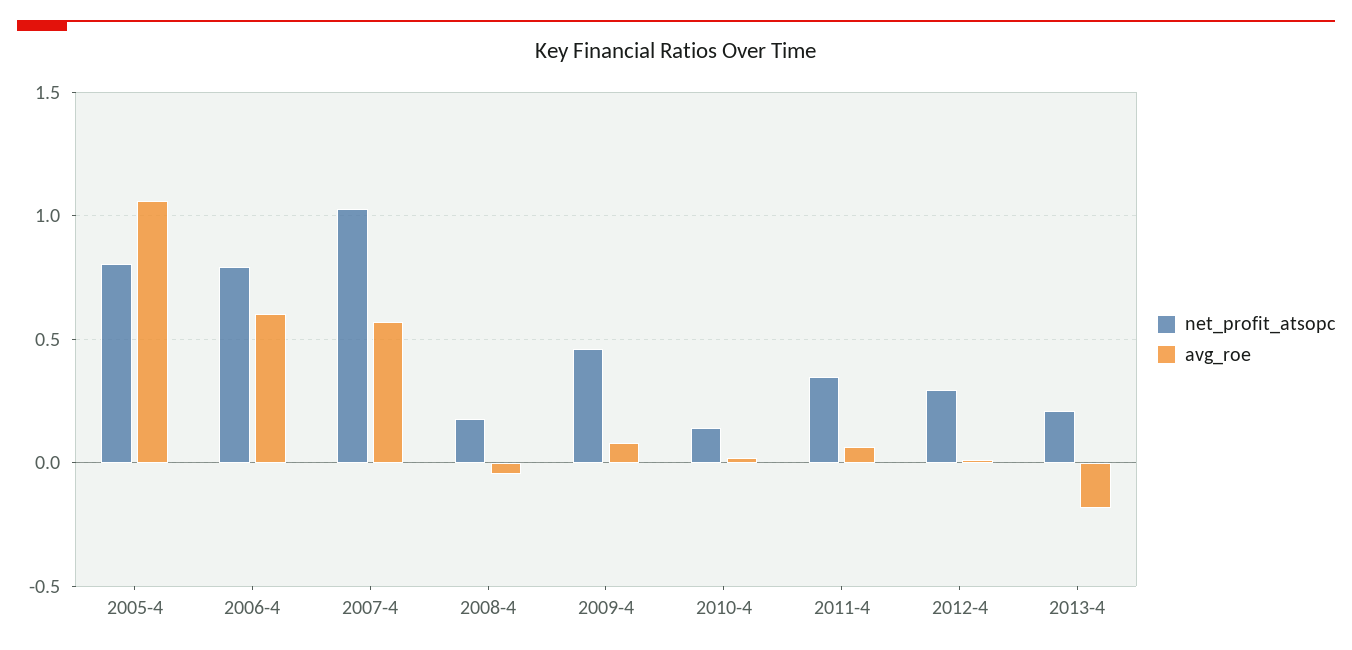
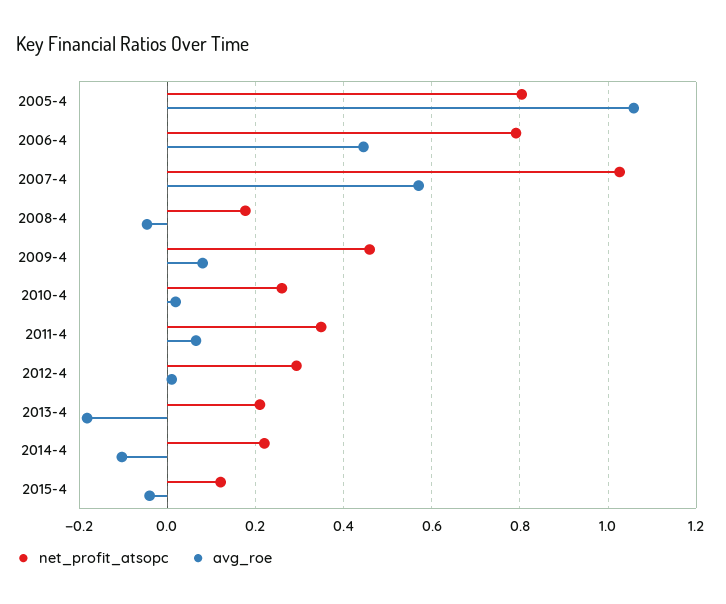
avg_roe, 2006-4: 0.6 -> 0.44
net_profit_atsopc, 2010-4: 0.15 -> 0.26
net_profit_atsopc, 2014-4: none -> 0.22
avg_roe, 2014-4: none -> -0.1
net_profit_atsopc, 2015-4: none -> 0.12
avg_roe, 2015-4: none -> -0.04

